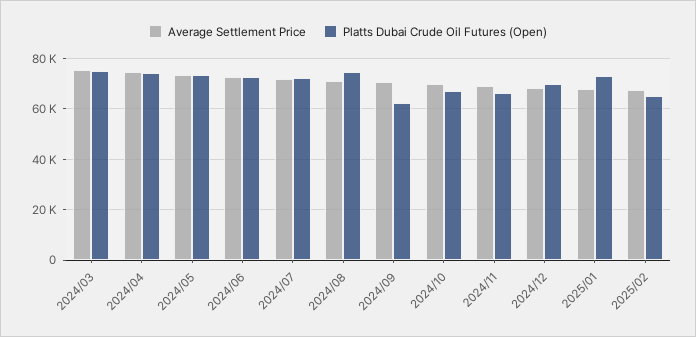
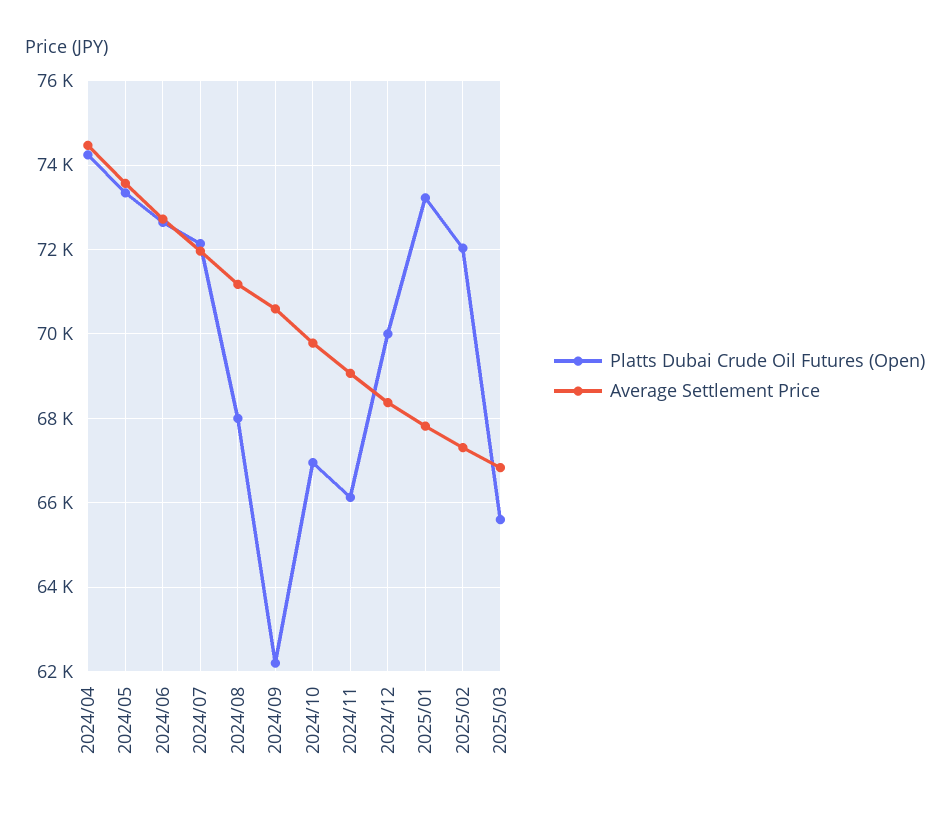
Average Settlement Price, 2024/03: 75000 -> none
Platts Dubai Crude Oil Futures (Open), 2024/03: 75000 -> none
Platts Dubai Crude Oil Futures (Open), 2024/08: 75000 -> 68000
Platts Dubai Crude Oil Futures (Open), 2025/02: 65000 -> 72000
Platts Dubai Crude Oil Futures (Open), 2025/03: none -> 65600
Average Settlement Price, 2025/03: none -> 66800

